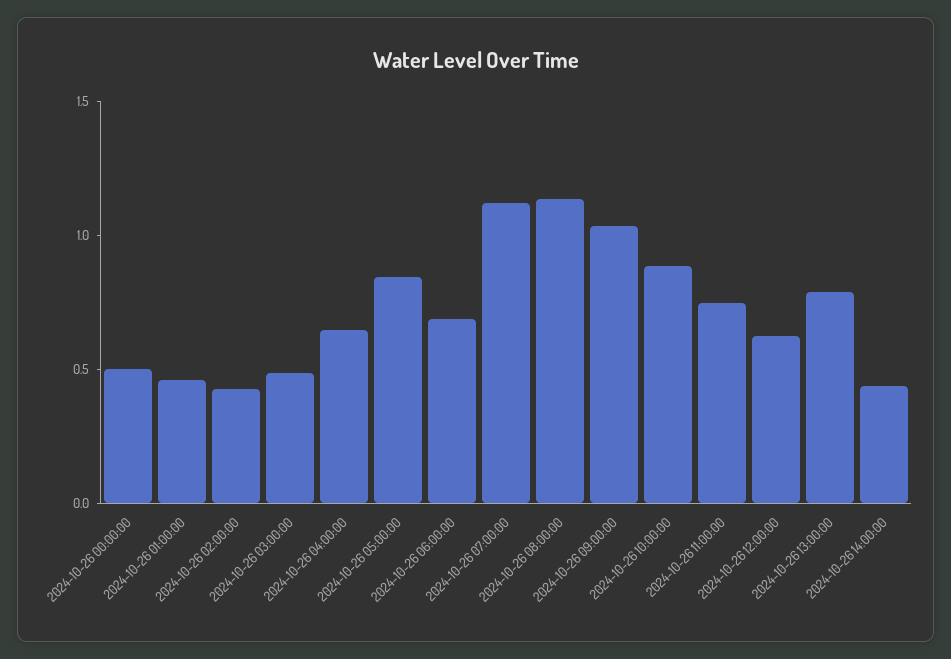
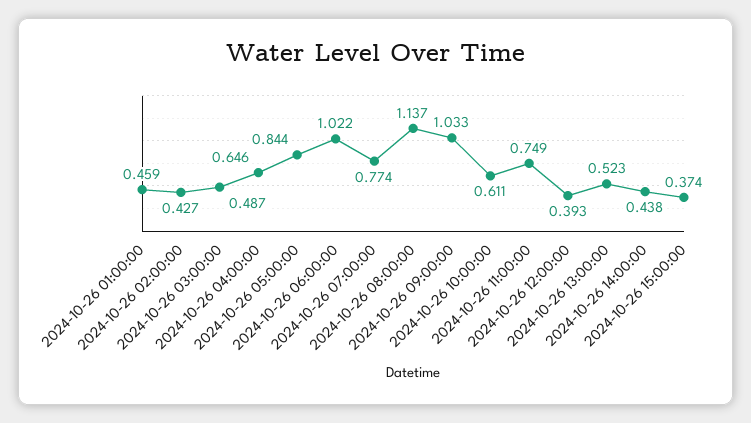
2024-10-26 00:00:00: 0.5 -> none
2024-10-26 06:00:00: 0.7 -> 1.022
2024-10-26 07:00:00: 1.1 -> 0.774
2024-10-26 10:00:00: 0.9 -> 0.611
2024-10-26 12:00:00: 0.6 -> 0.393
2024-10-26 13:00:00: 0.8 -> 0.523
2024-10-26 15:00:00: none -> 0.374

